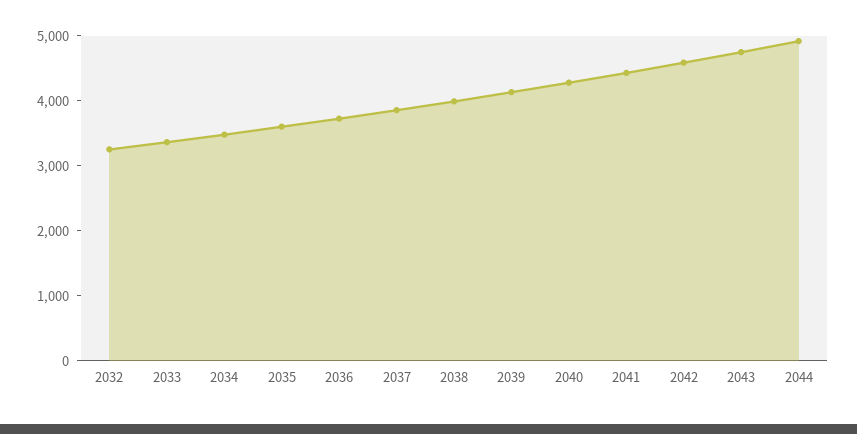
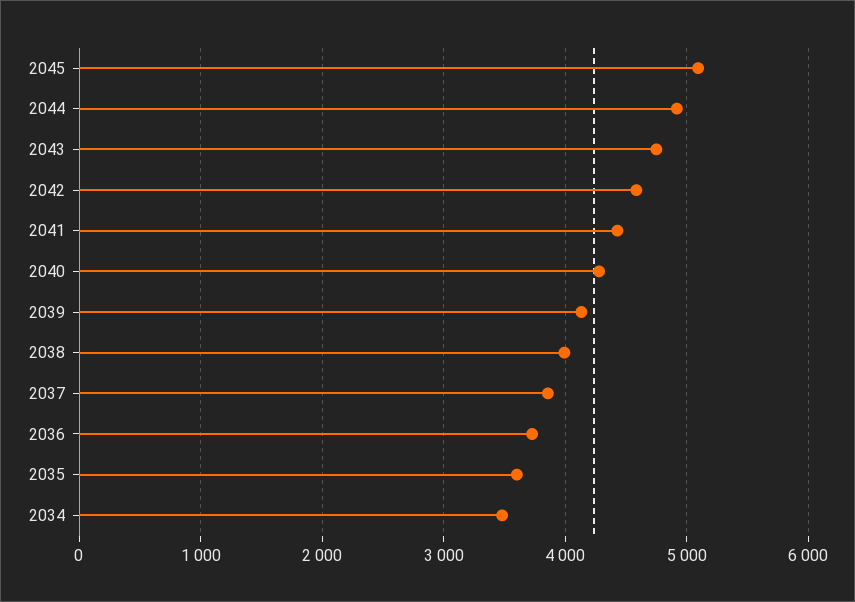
2032: 3200 -> none
2033: 3400 -> none
2045: none -> 5100

